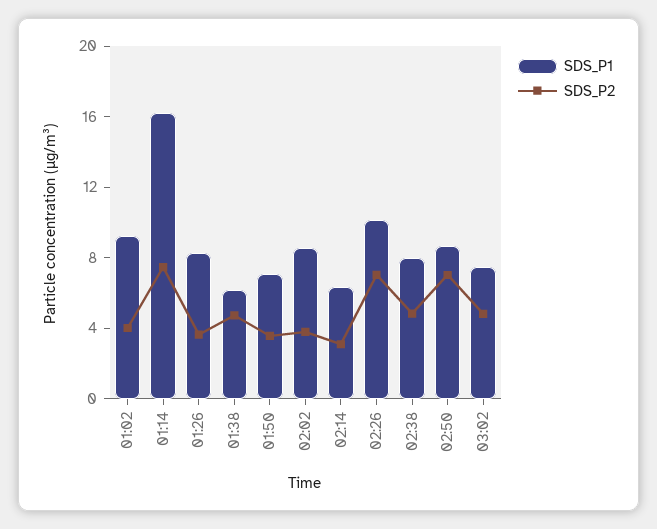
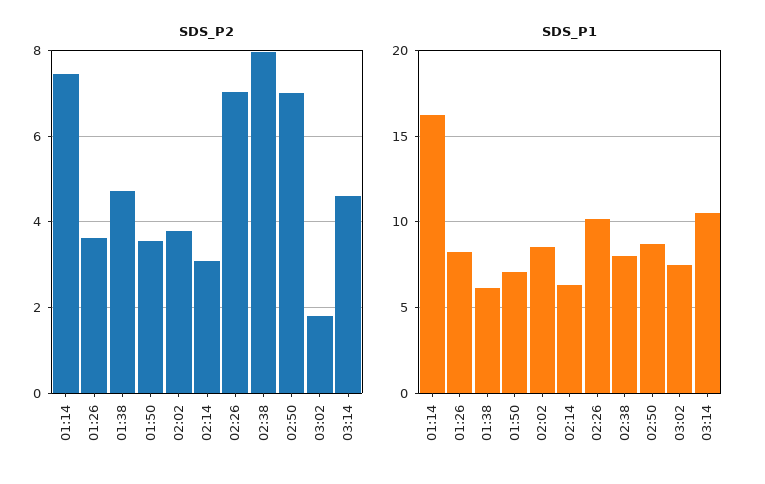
SDS_P1, 01:02: 9 -> none
SDS_P2, 01:02: 4 -> none
SDS_P2, 02:38: 5 -> 8
SDS_P2, 03:02: 5 -> 1.8
SDS_P2, 03:14: none -> 4.6
SDS_P1, 03:14: none -> 10.5

